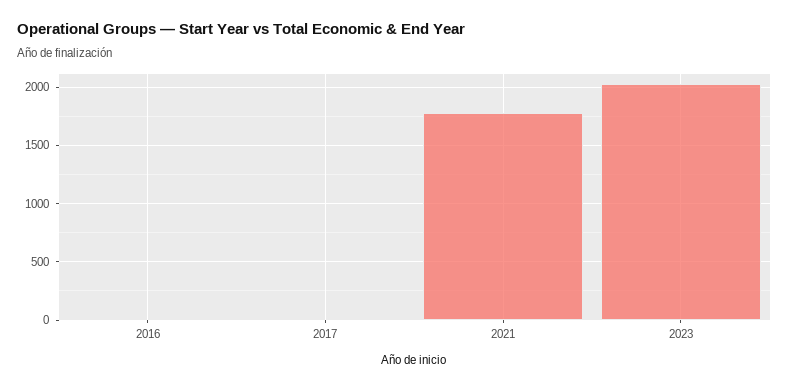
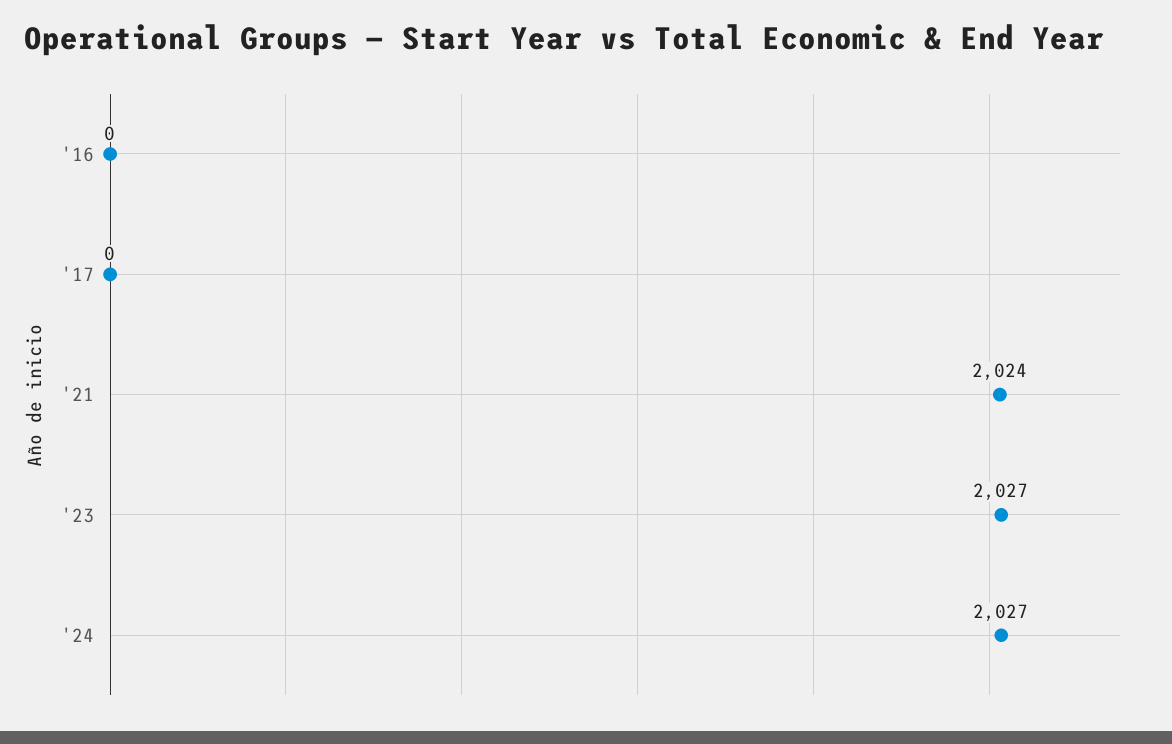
2021: 1800 -> 2024
'24: none -> 2027

